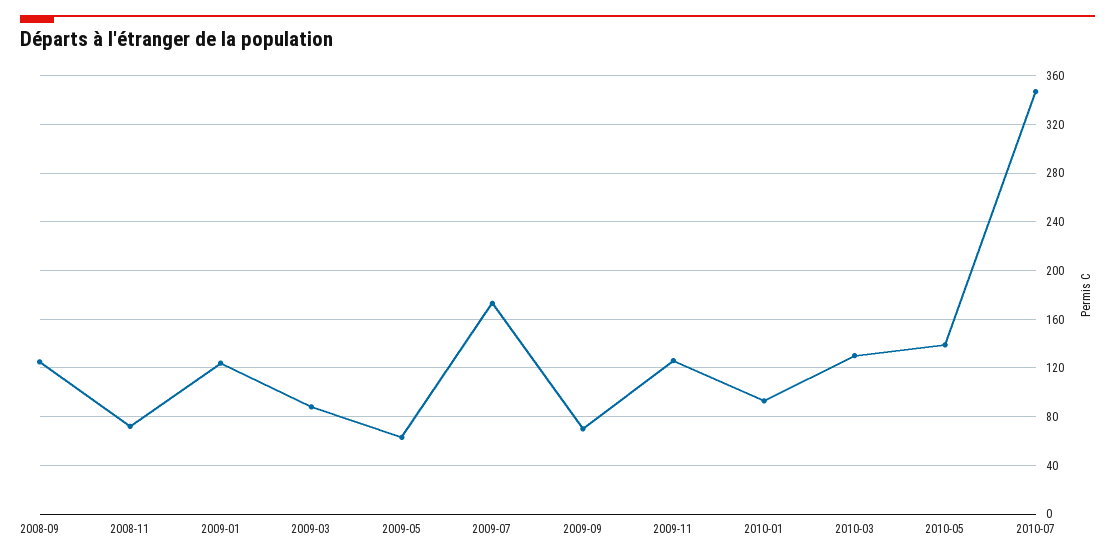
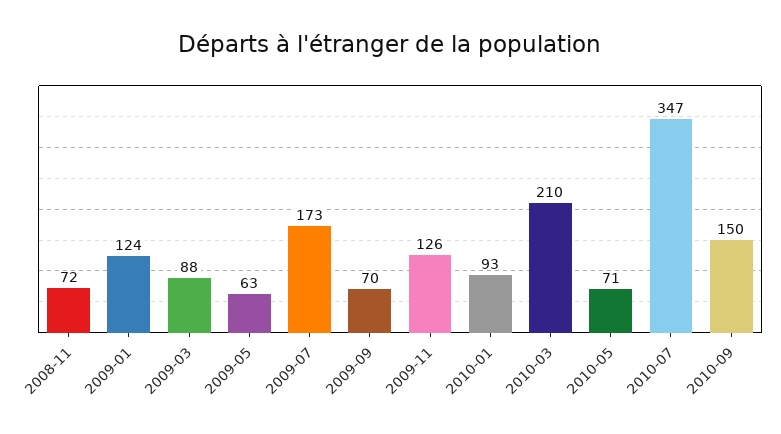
2008-09: 125 -> none
2010-03: 130 -> 210
2010-05: 140 -> 71
2010-09: none -> 150

